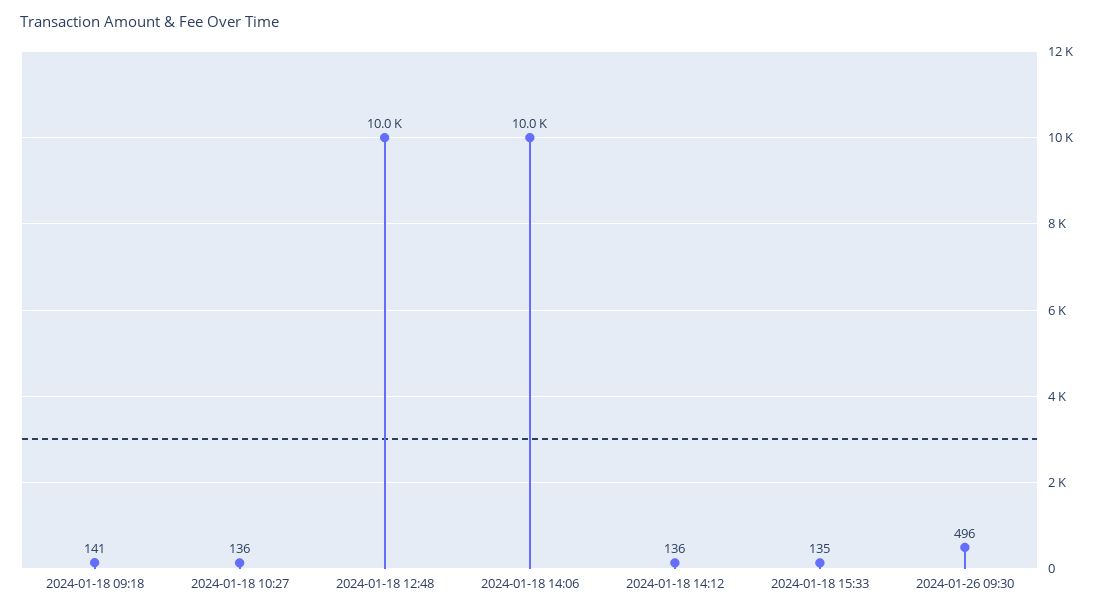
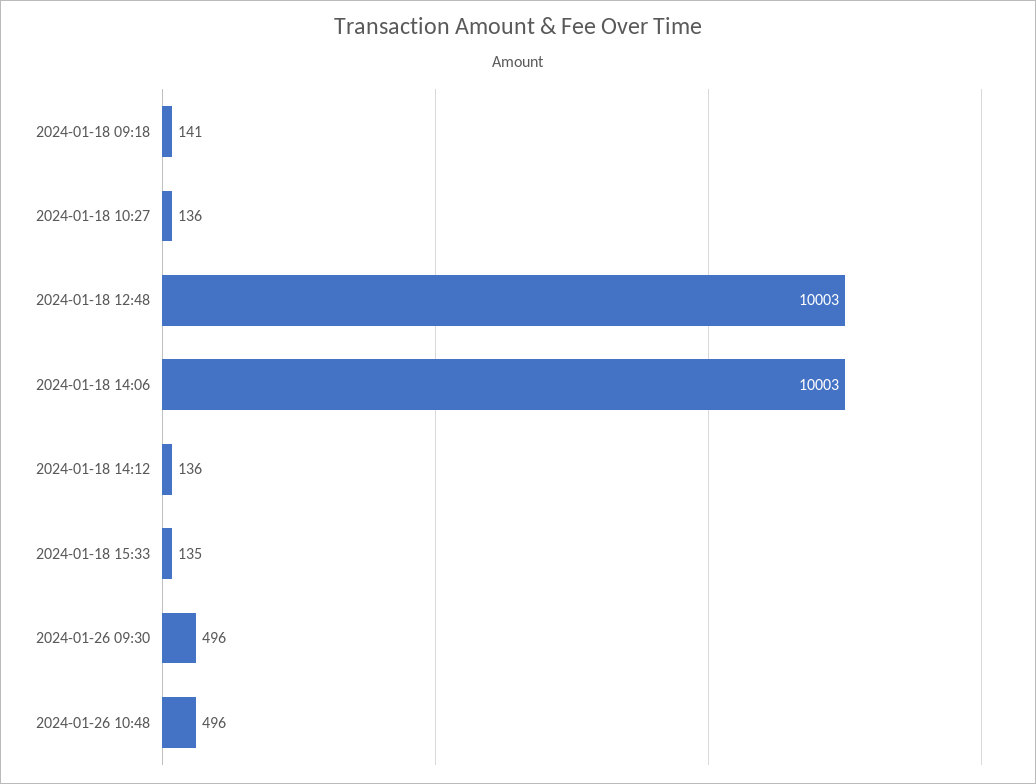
2024-01-26 10:48: none -> 496

